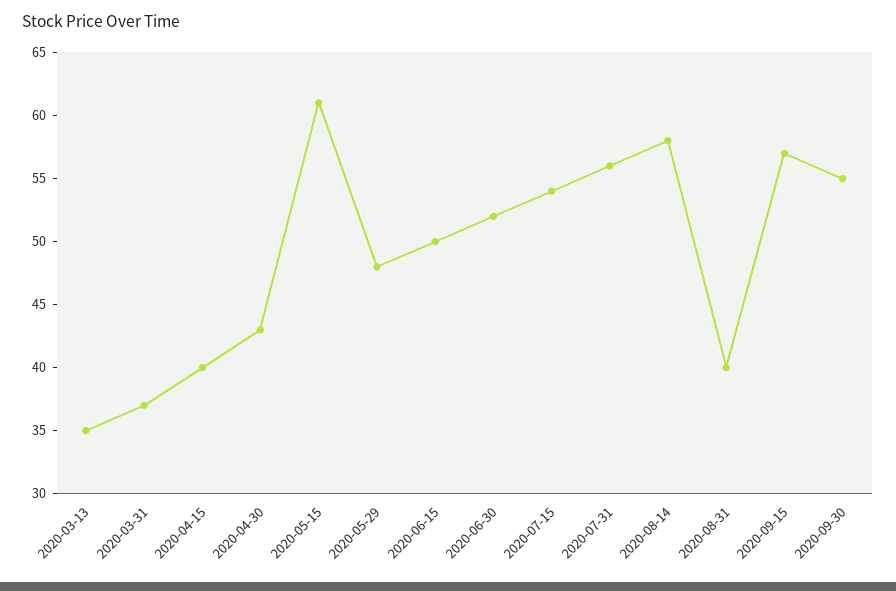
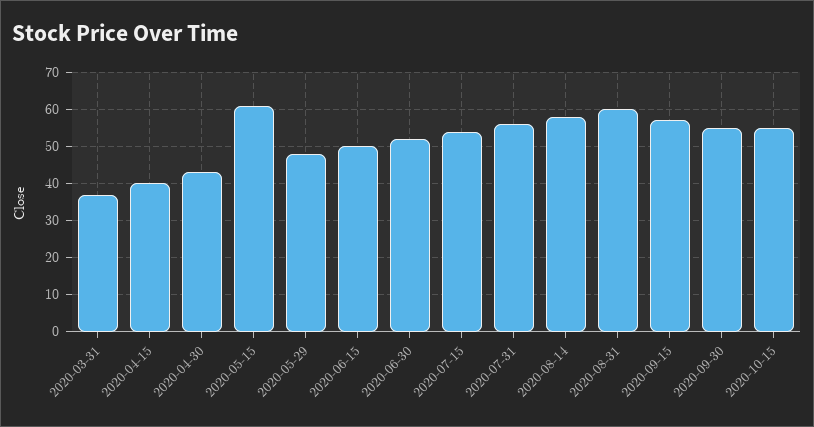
2020-03-13: 35 -> none
2020-08-31: 40 -> 60
2020-10-15: none -> 55

